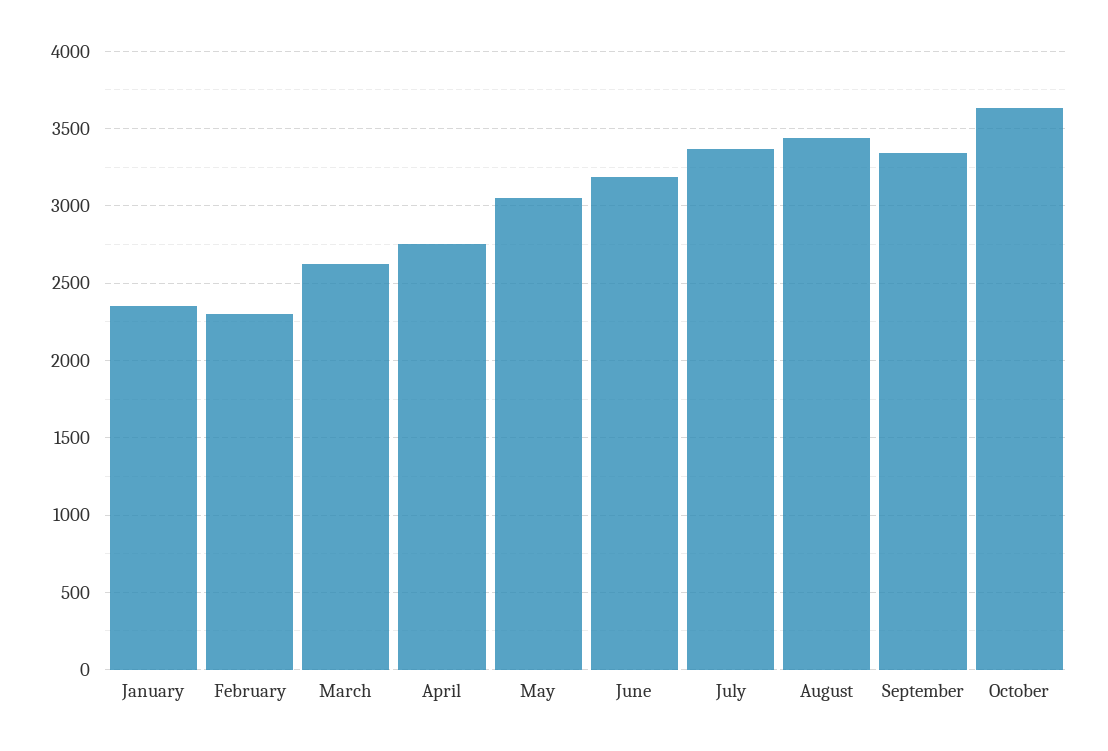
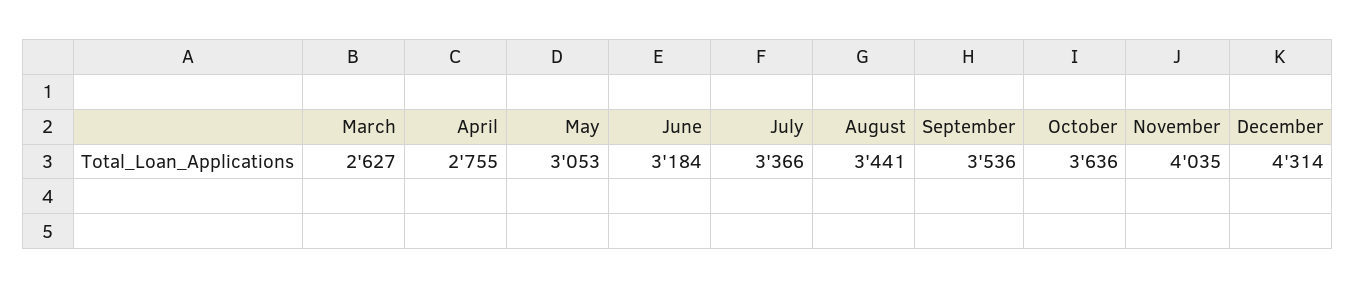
January: 2350 -> none
February: 2300 -> none
September: 3350 -> 3536
November: none -> 4035
December: none -> 4314

